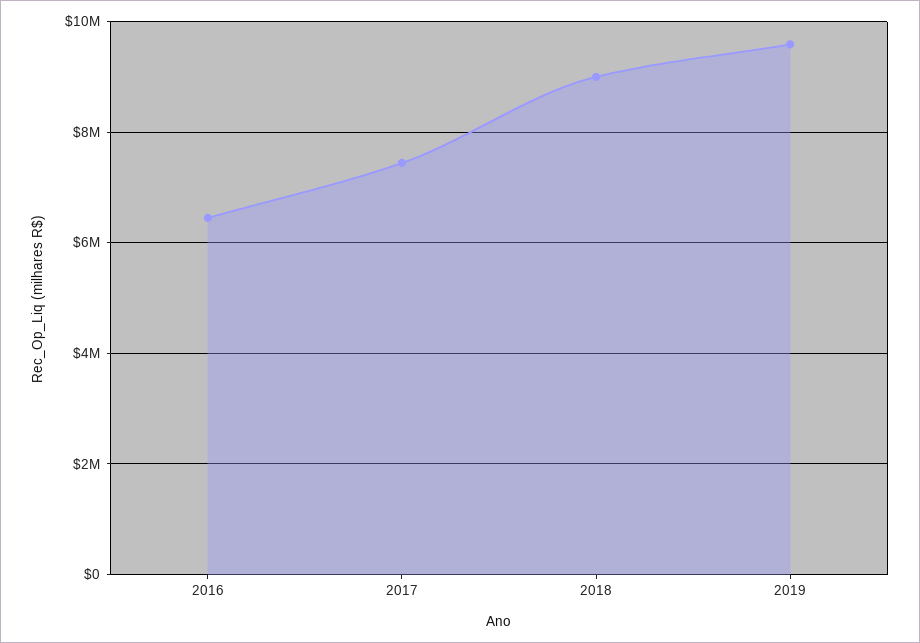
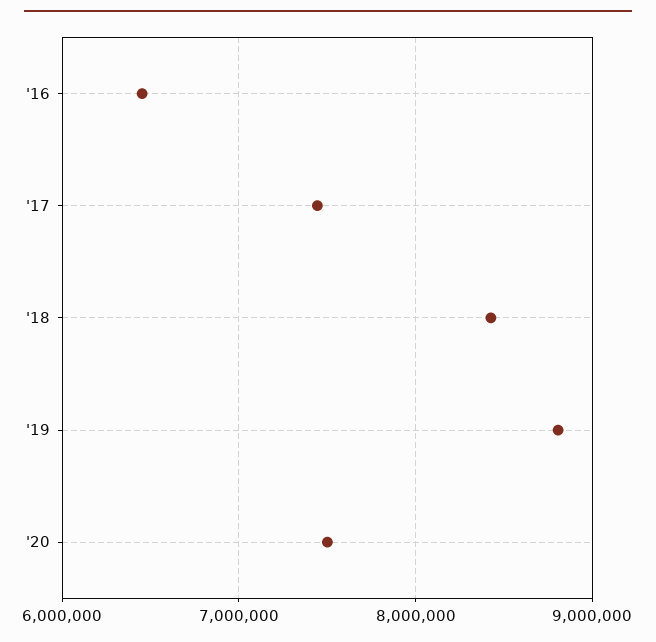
2018: 9000000 -> 8400000
2019: 9600000 -> 8800000
'20: none -> 7500000

